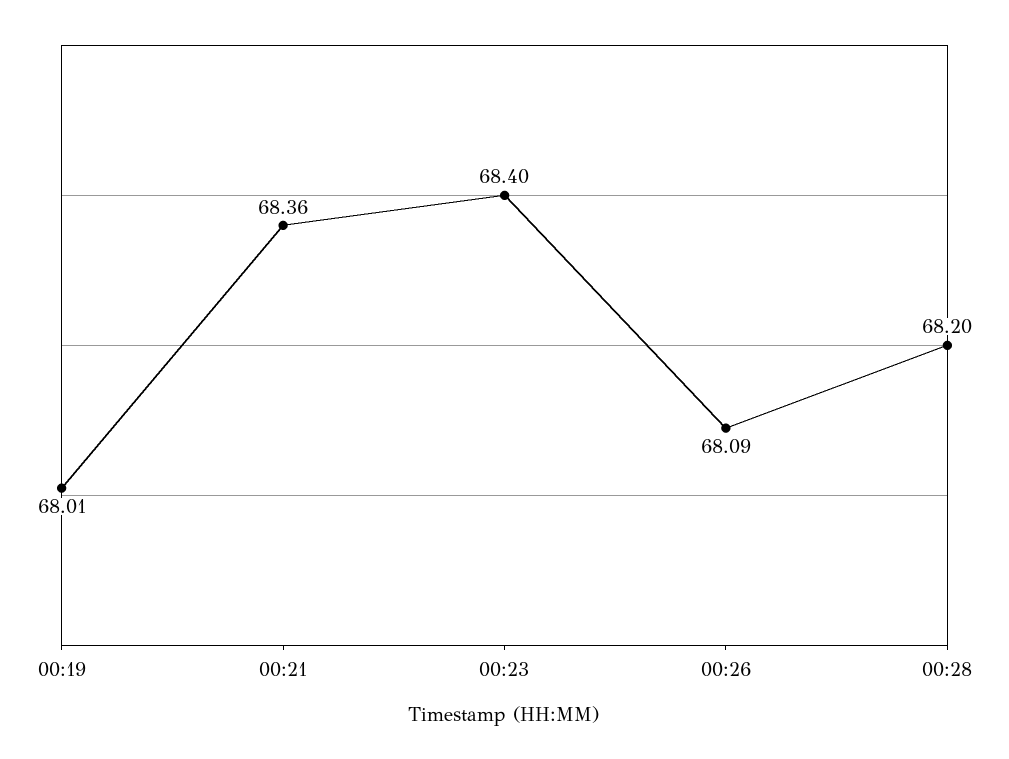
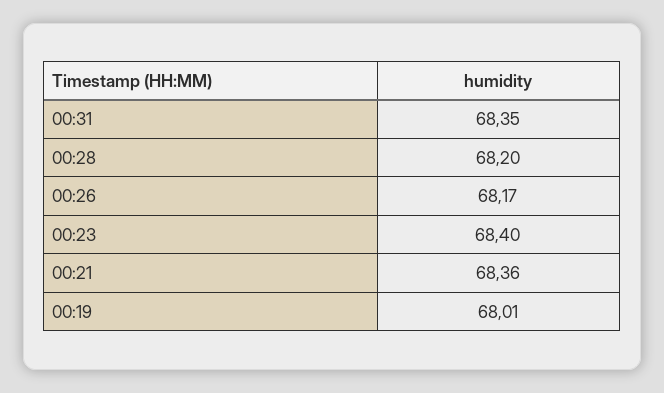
00:26: 68.09 -> 68.17
00:31: none -> 68.35

